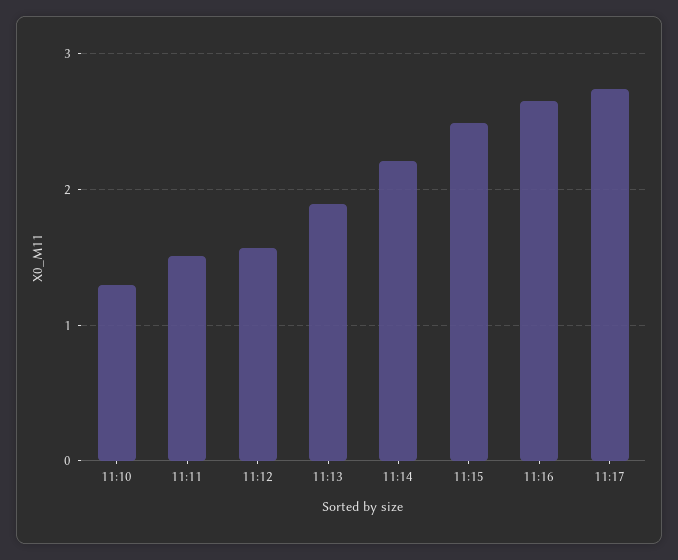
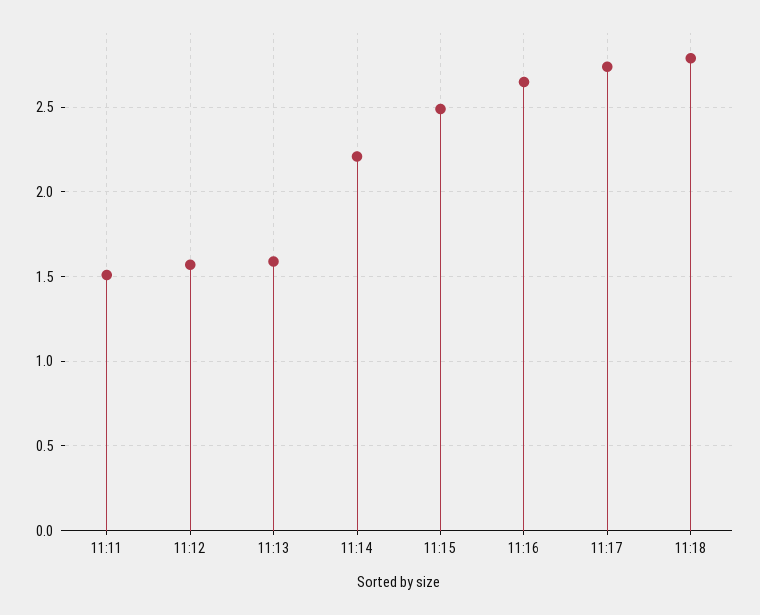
11:10: 1.3 -> none
11:13: 1.9 -> 1.6
11:18: none -> 2.8

